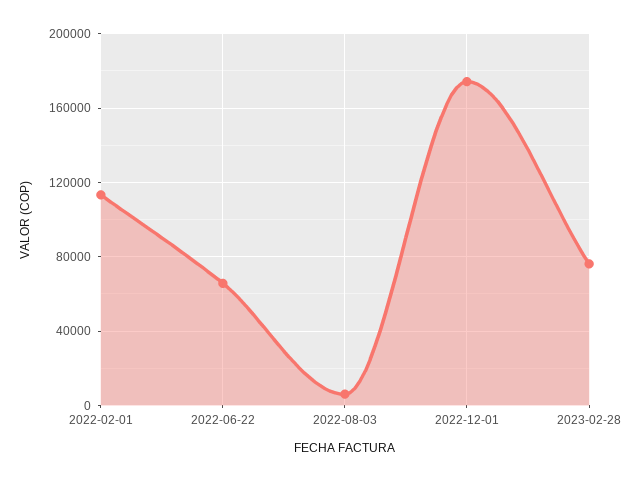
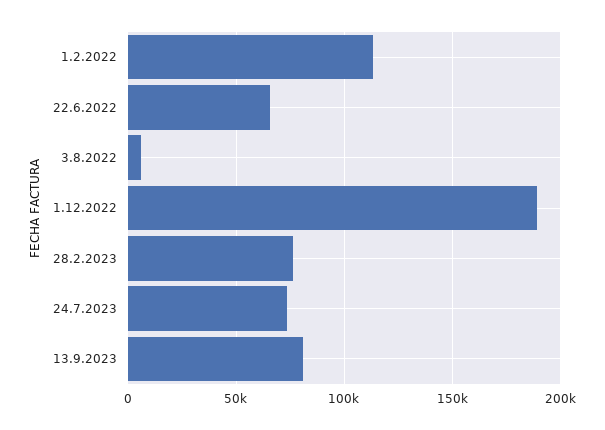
2022-12-01: 175000 -> 190000
24.7.2023: none -> 75000
13.9.2023: none -> 80000

